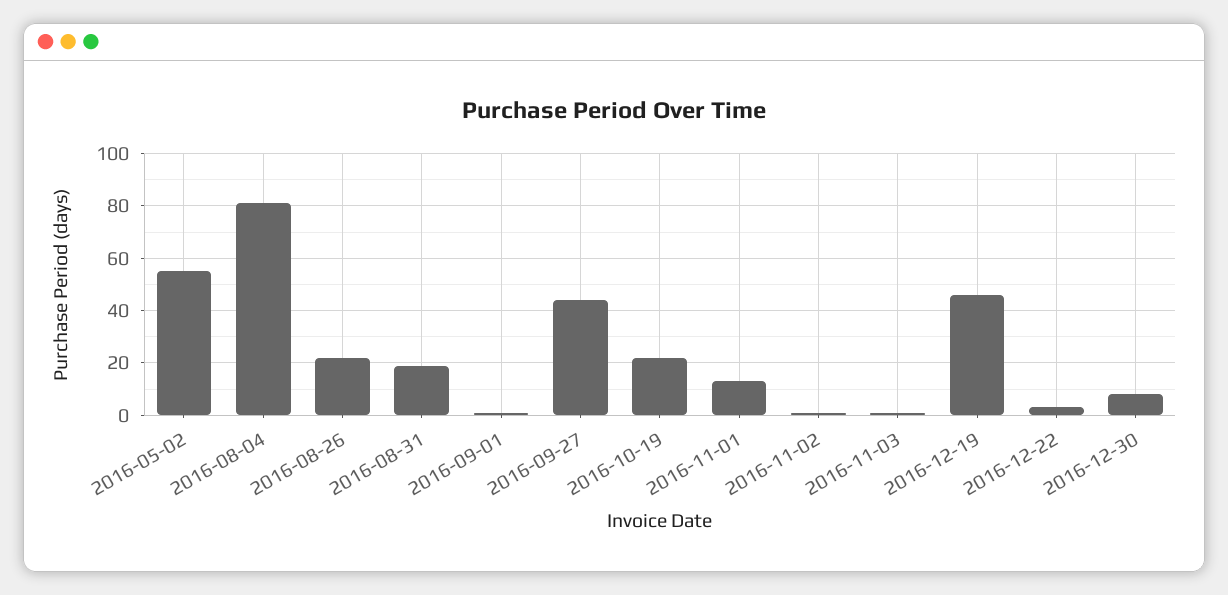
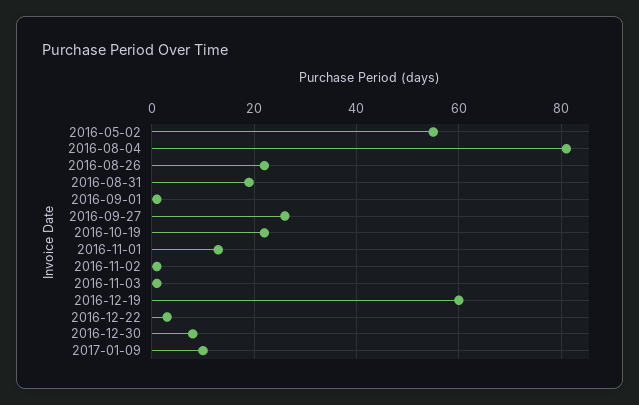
2016-09-27: 45 -> 25
2016-12-19: 45 -> 60
2017-01-09: none -> 10

